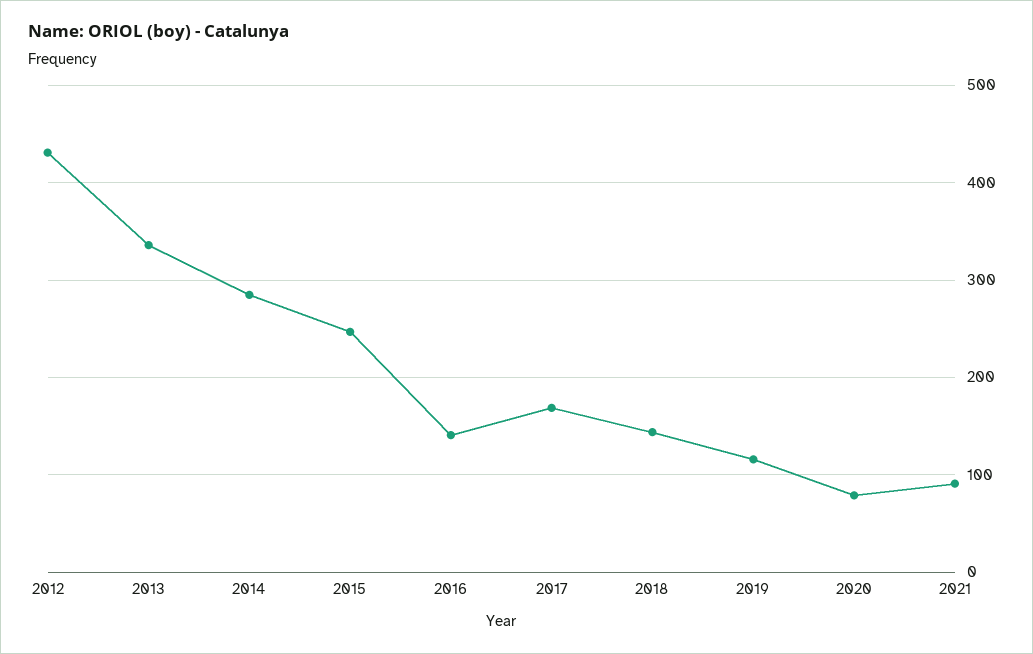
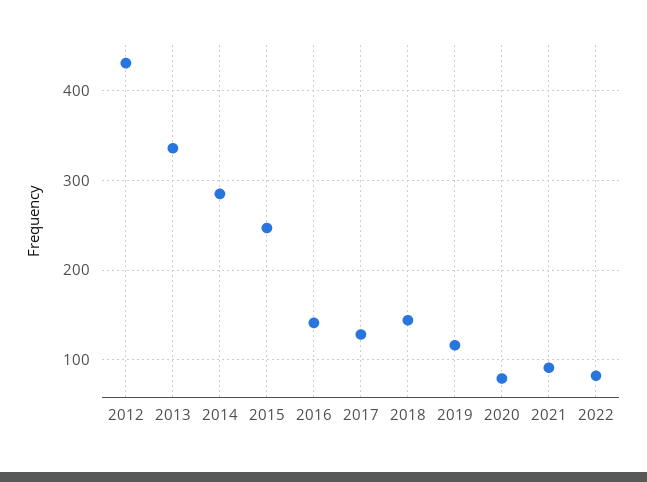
2017: 170 -> 130
2022: none -> 80

